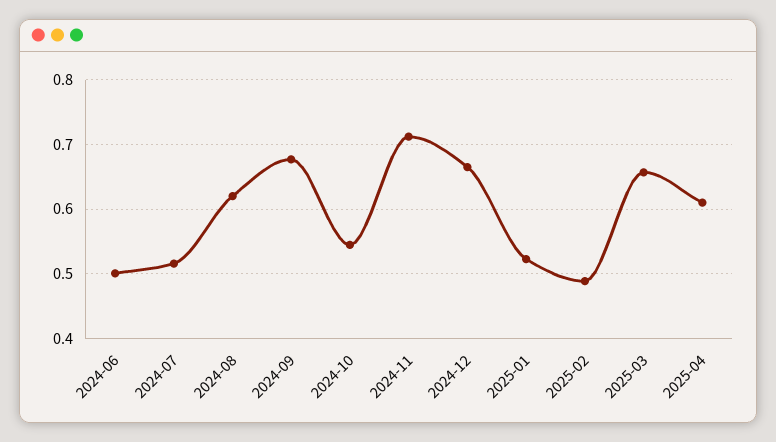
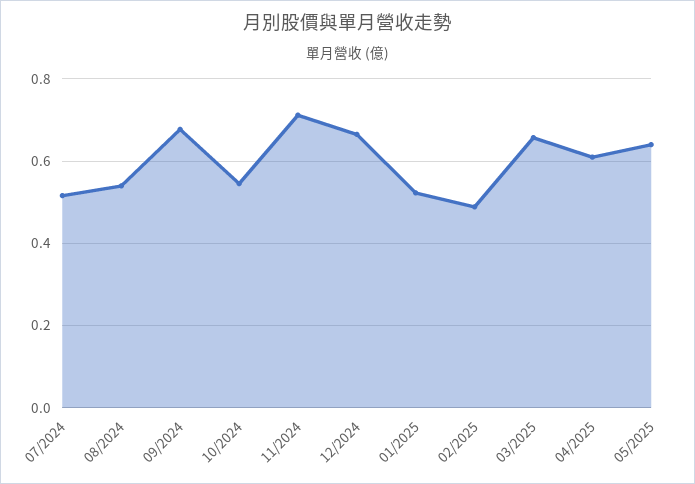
2024-06: 0.5 -> none
2024-08: 0.62 -> 0.54
05/2025: none -> 0.64

